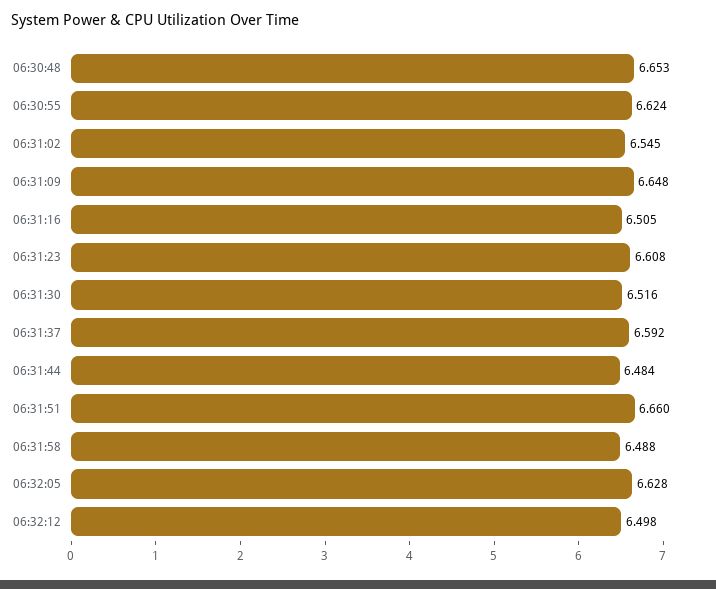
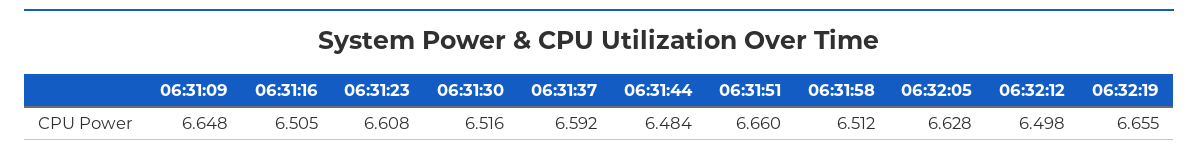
06:30:48: 6.653 -> none
06:30:55: 6.624 -> none
06:31:02: 6.545 -> none
06:31:58: 6.488 -> 6.512
06:32:19: none -> 6.655

